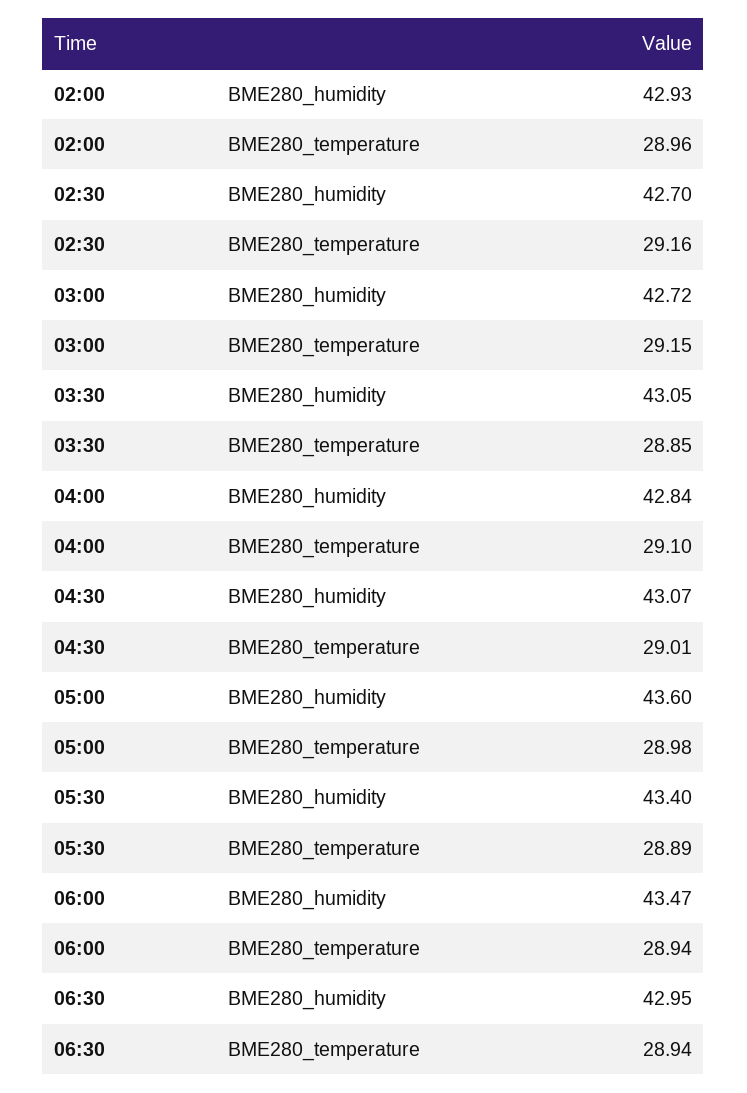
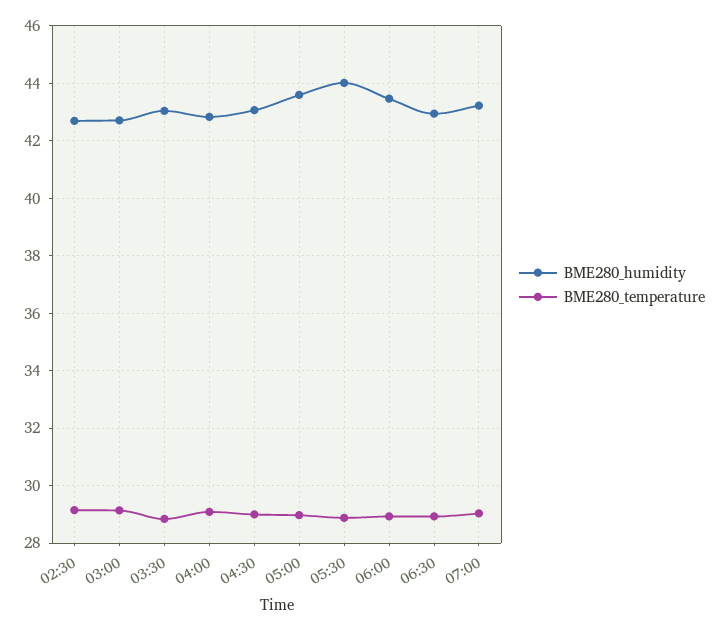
BME280_humidity, 02:00: 42.93 -> none
BME280_temperature, 02:00: 28.96 -> none
BME280_humidity, 05:30: 43.4 -> 44
BME280_humidity, 07:00: none -> 43.25
BME280_temperature, 07:00: none -> 29

